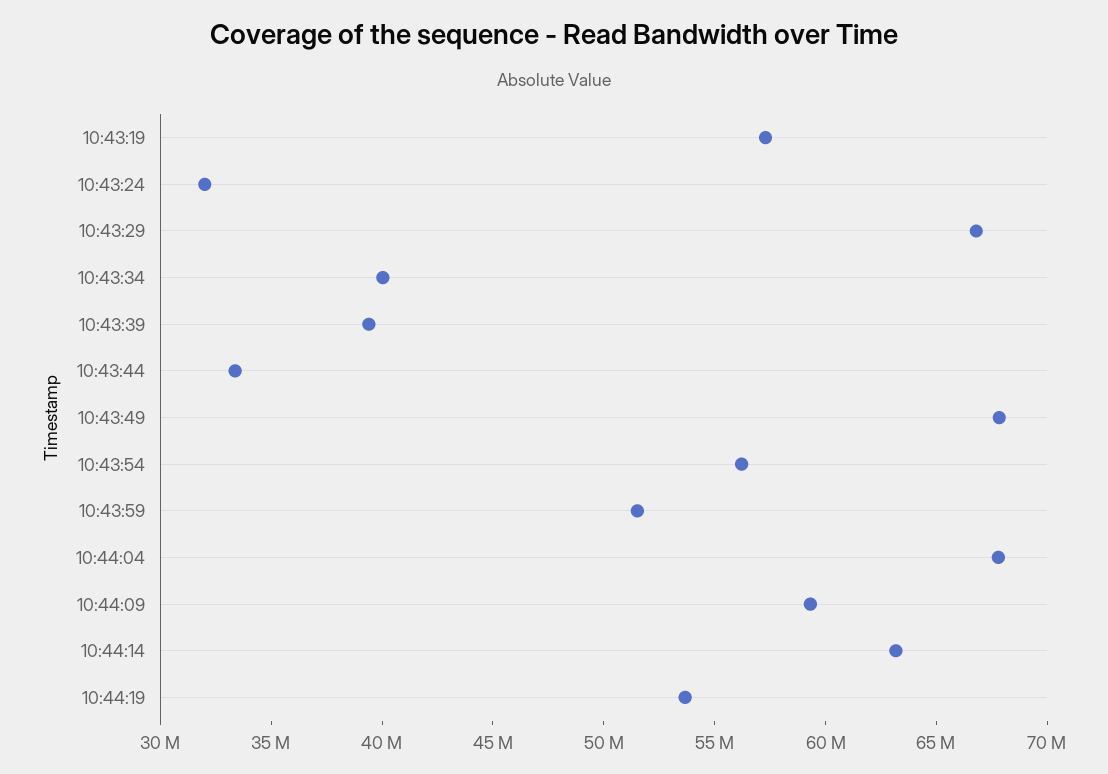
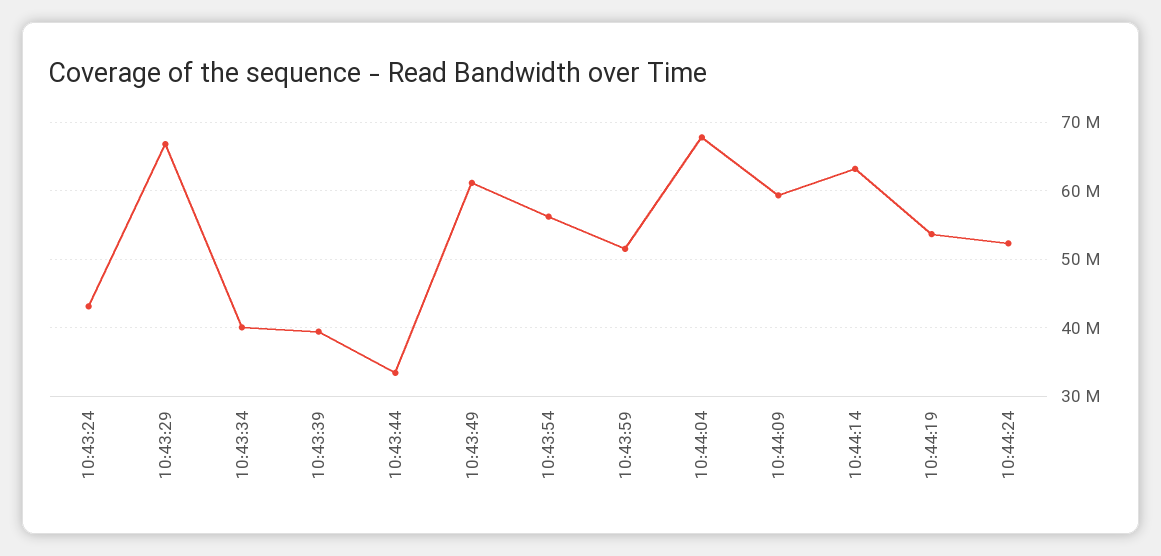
10:43:19: 57000000 -> none
10:43:24: 32000000 -> 43000000
10:43:49: 68000000 -> 61000000
10:44:24: none -> 52000000

